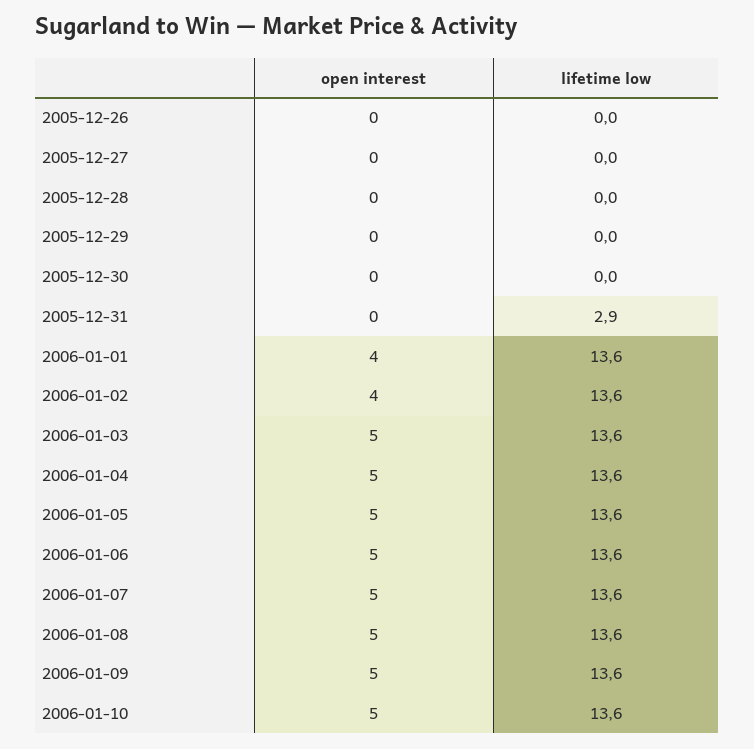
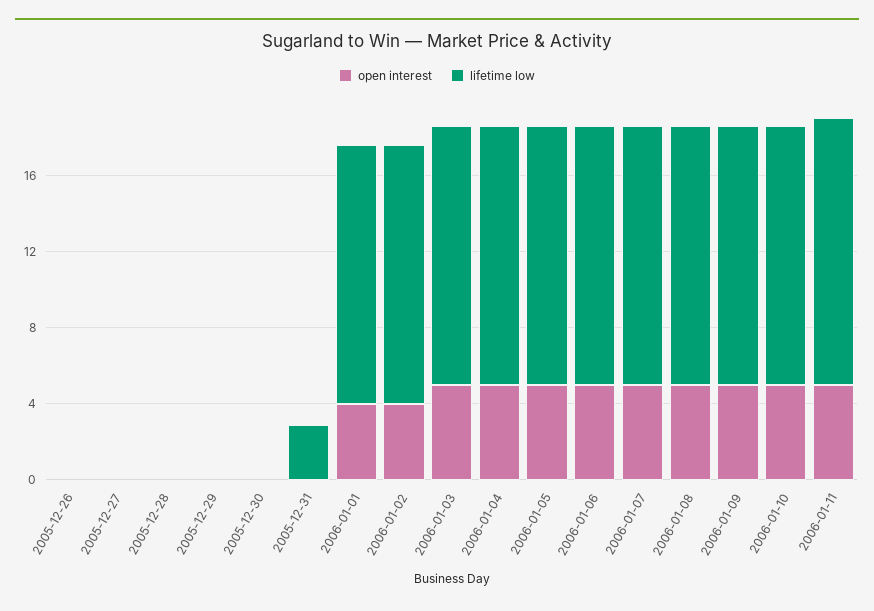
open interest, 2006-01-11: none -> 5
lifetime low, 2006-01-11: none -> 14

